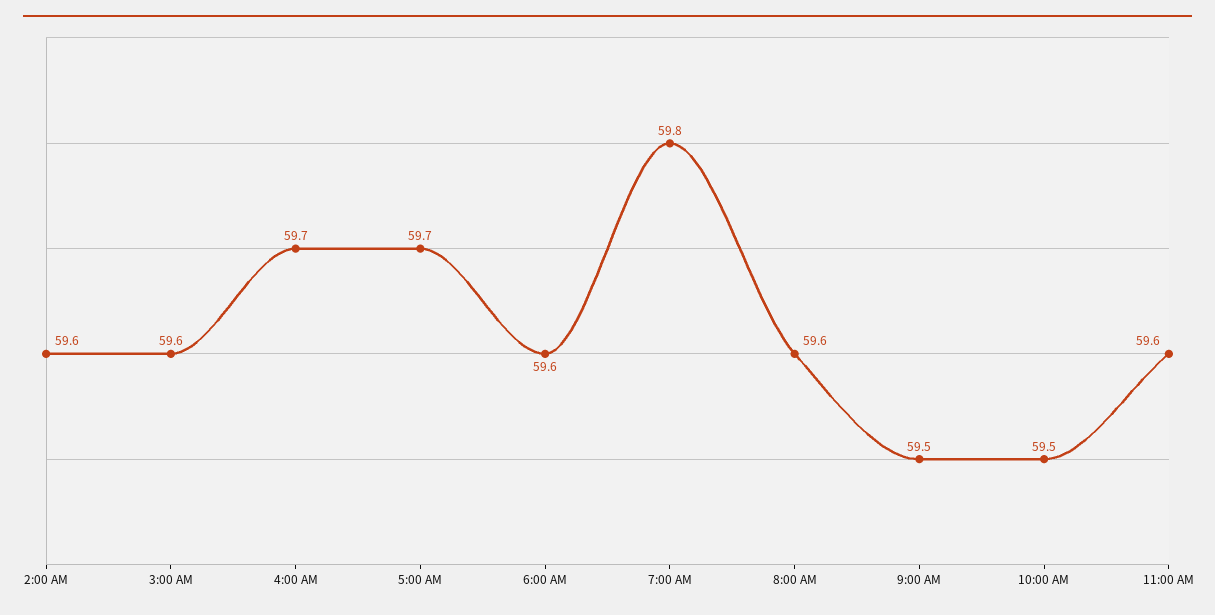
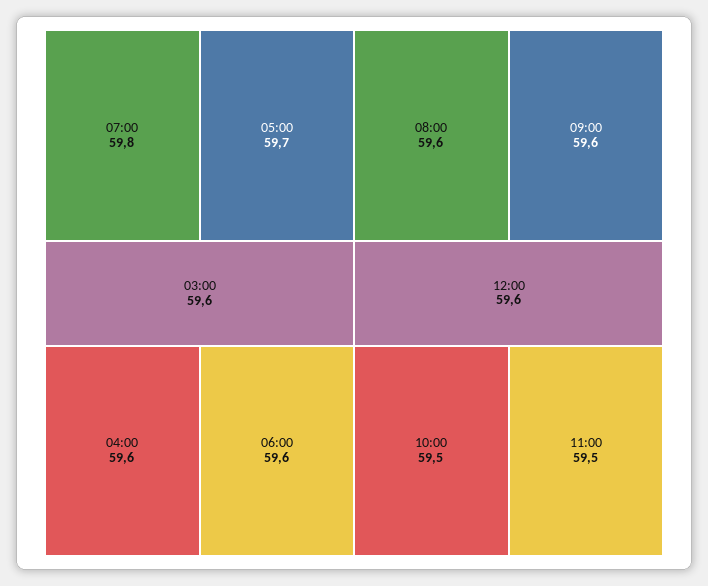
2:00 AM: 59.6 -> none
4:00 AM: 59.7 -> 59.6
9:00 AM: 59.5 -> 59.6
11:00 AM: 59.6 -> 59.5
12:00: none -> 59.6

